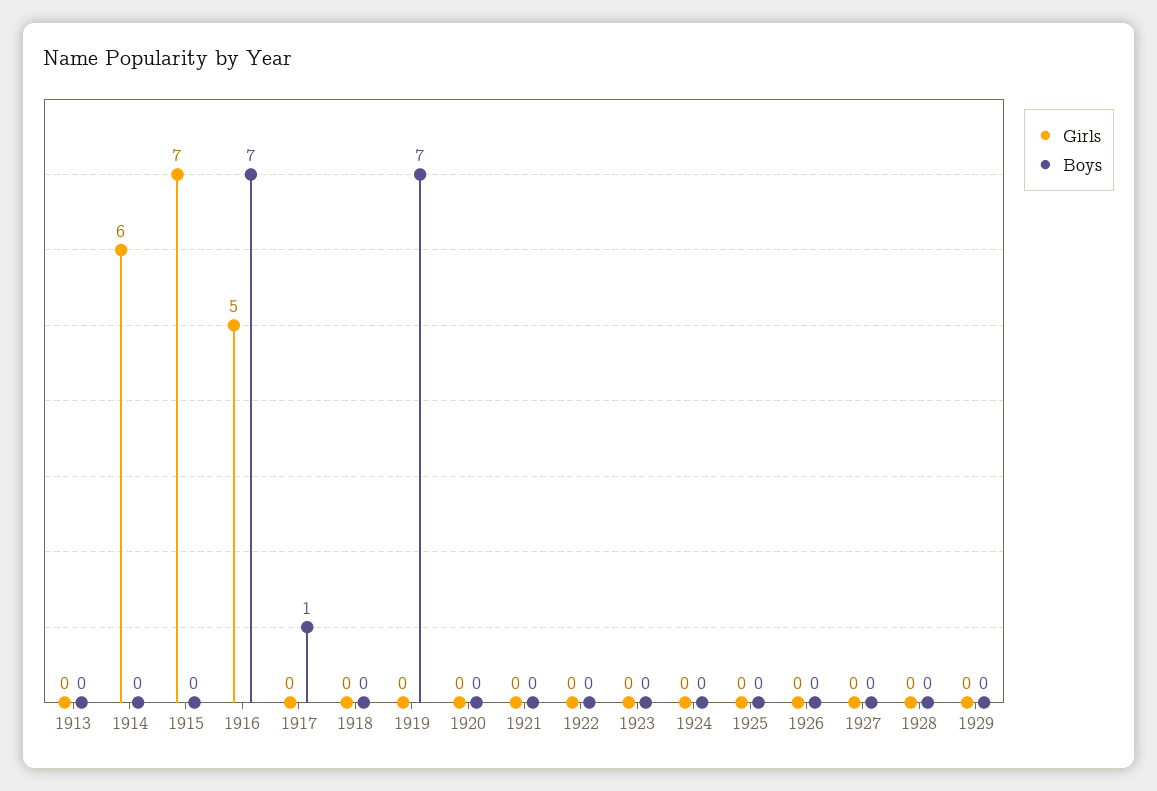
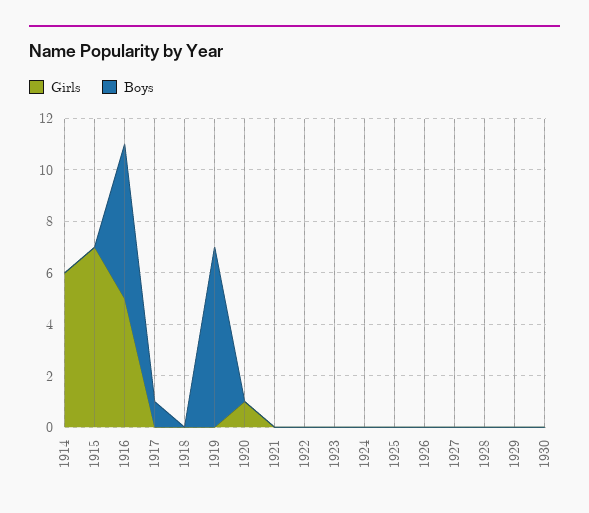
Girls, 1913: 0 -> none
Boys, 1913: 0 -> none
Boys, 1916: 7 -> 6
Girls, 1920: 0 -> 1
Girls, 1930: none -> 0
Boys, 1930: none -> 0

